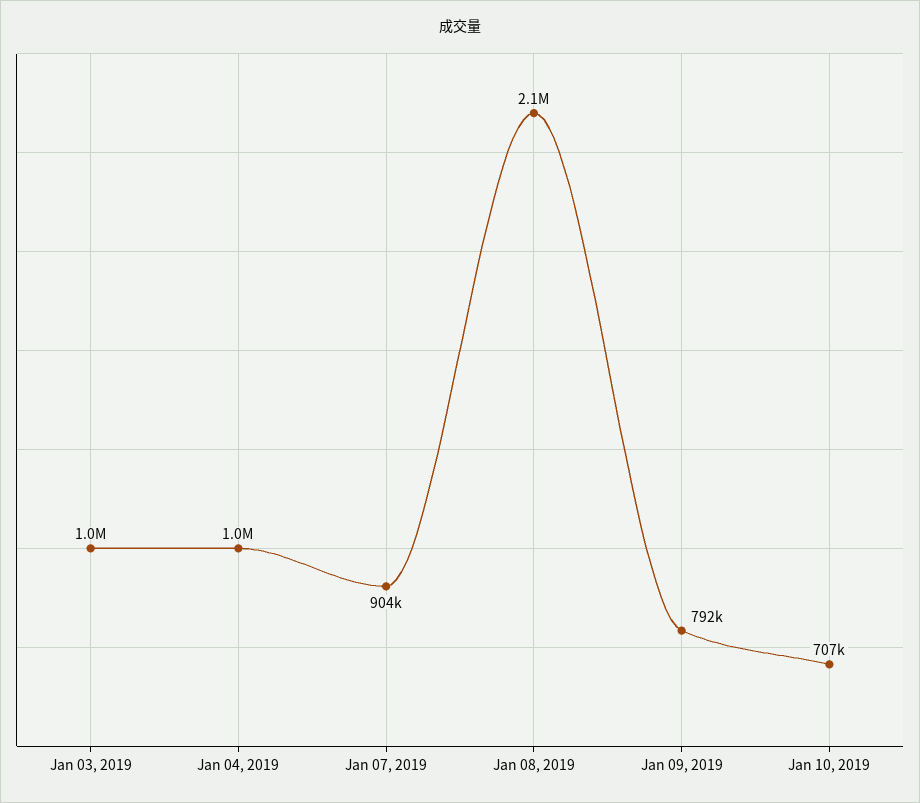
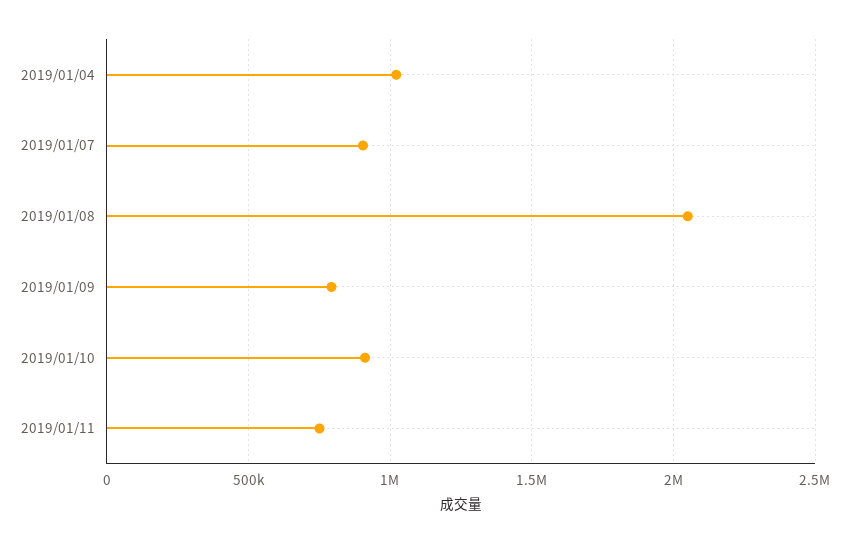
Jan 03, 2019: 1000000 -> none
Jan 10, 2019: 707000 -> 900000
2019/01/11: none -> 750000

